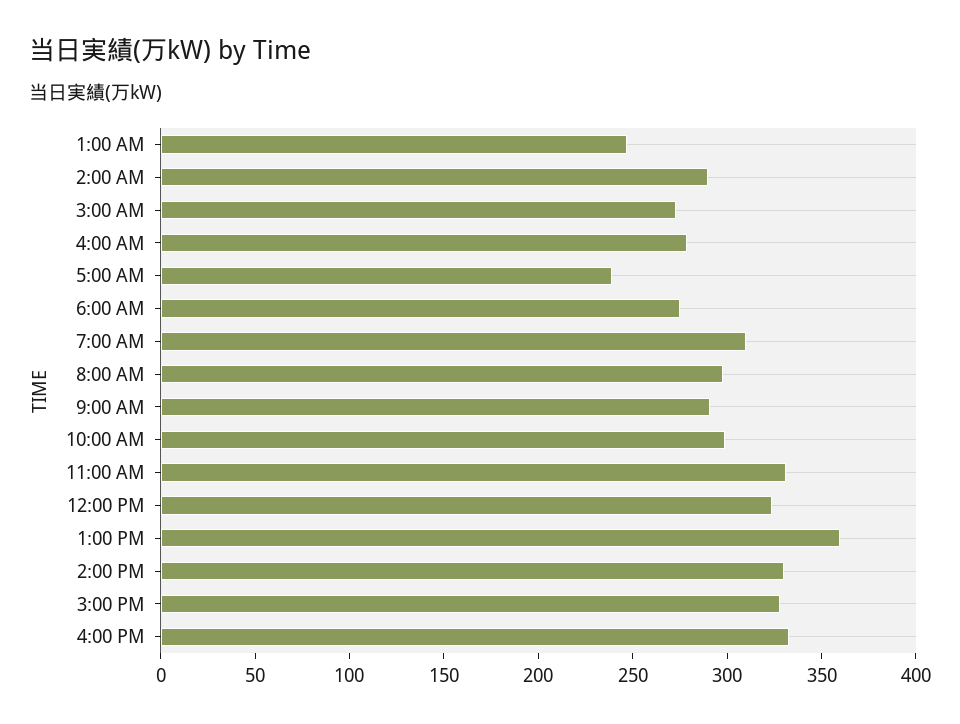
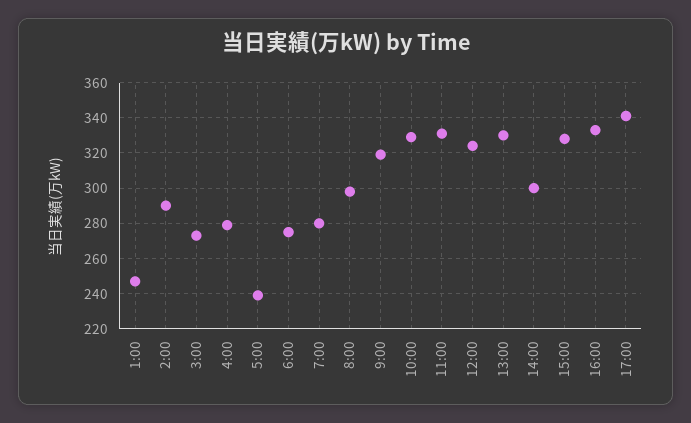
7:00 AM: 310 -> 280
9:00 AM: 290 -> 320
10:00 AM: 300 -> 330
1:00 PM: 360 -> 330
2:00 PM: 330 -> 300
17:00: none -> 340

